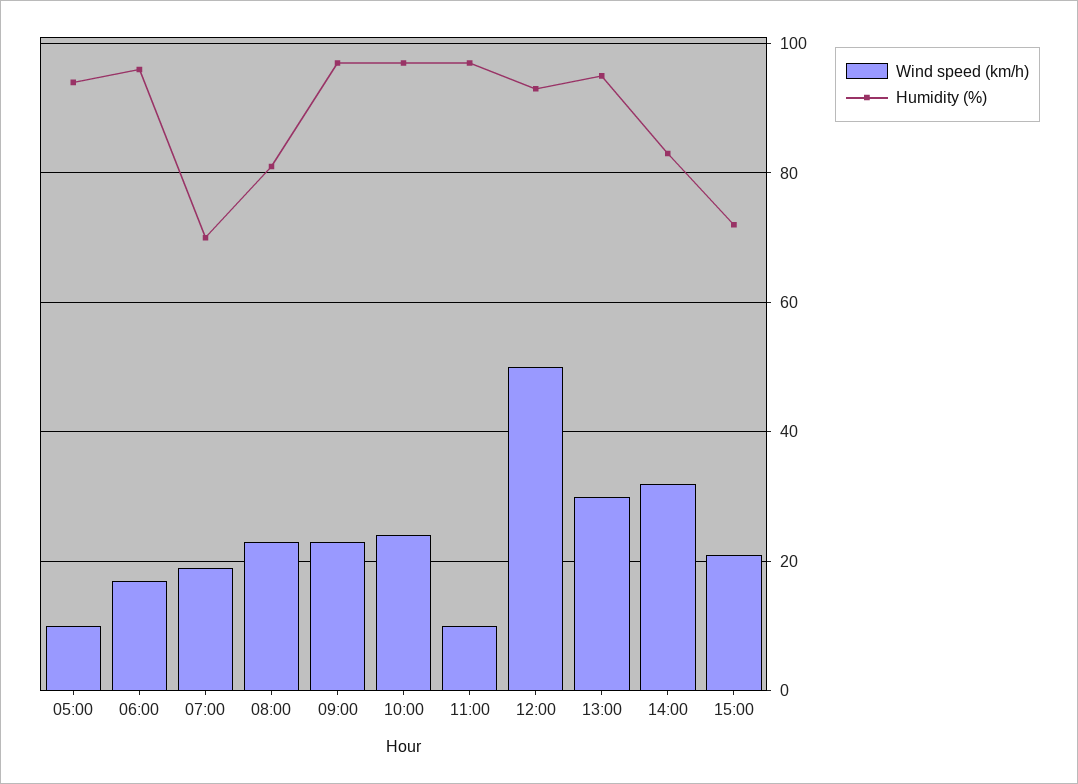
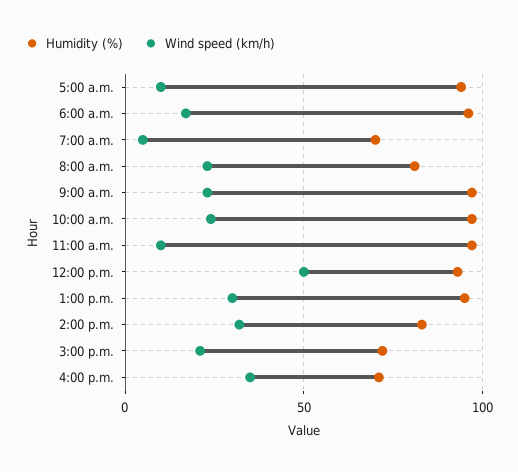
Wind speed (km/h), 07:00: 20 -> 5
Humidity (%), 4:00 p.m.: none -> 70
Wind speed (km/h), 4:00 p.m.: none -> 35

